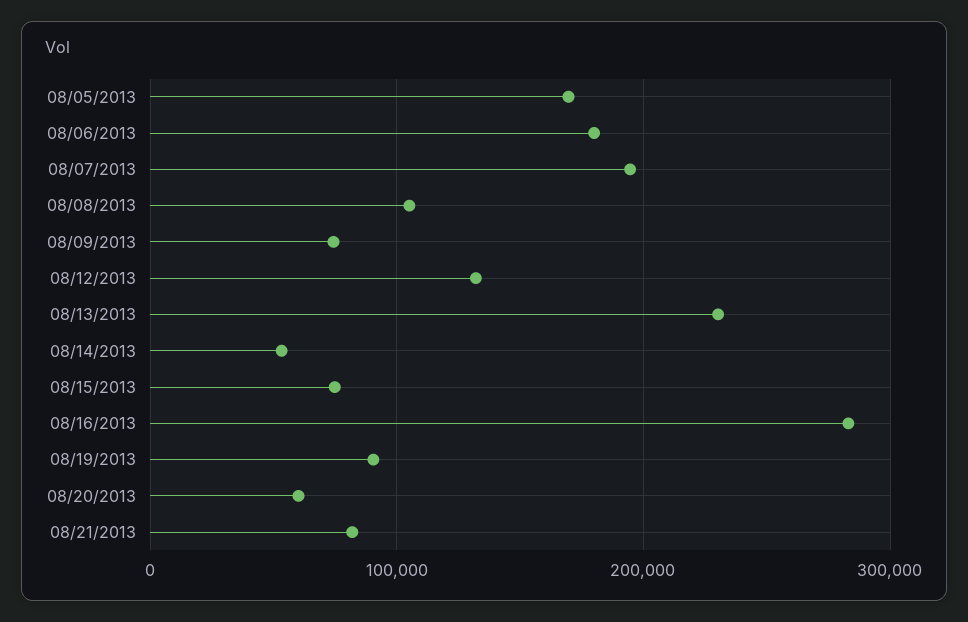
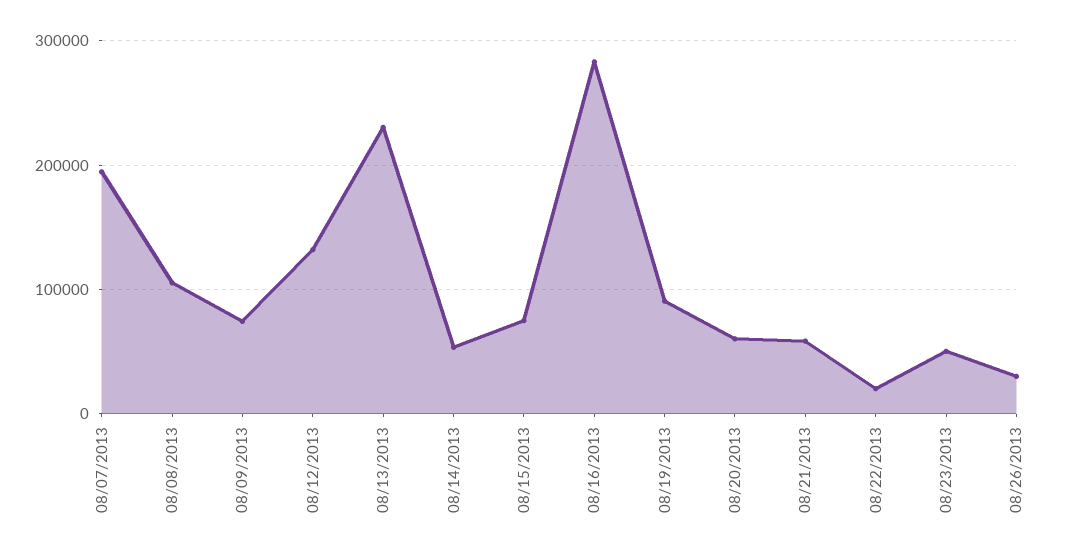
08/05/2013: 170000 -> none
08/06/2013: 180000 -> none
08/21/2013: 80000 -> 60000
08/22/2013: none -> 20000
08/23/2013: none -> 50000
08/26/2013: none -> 30000

